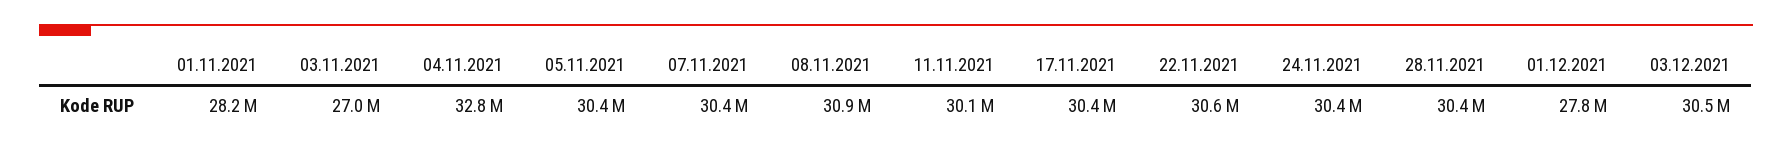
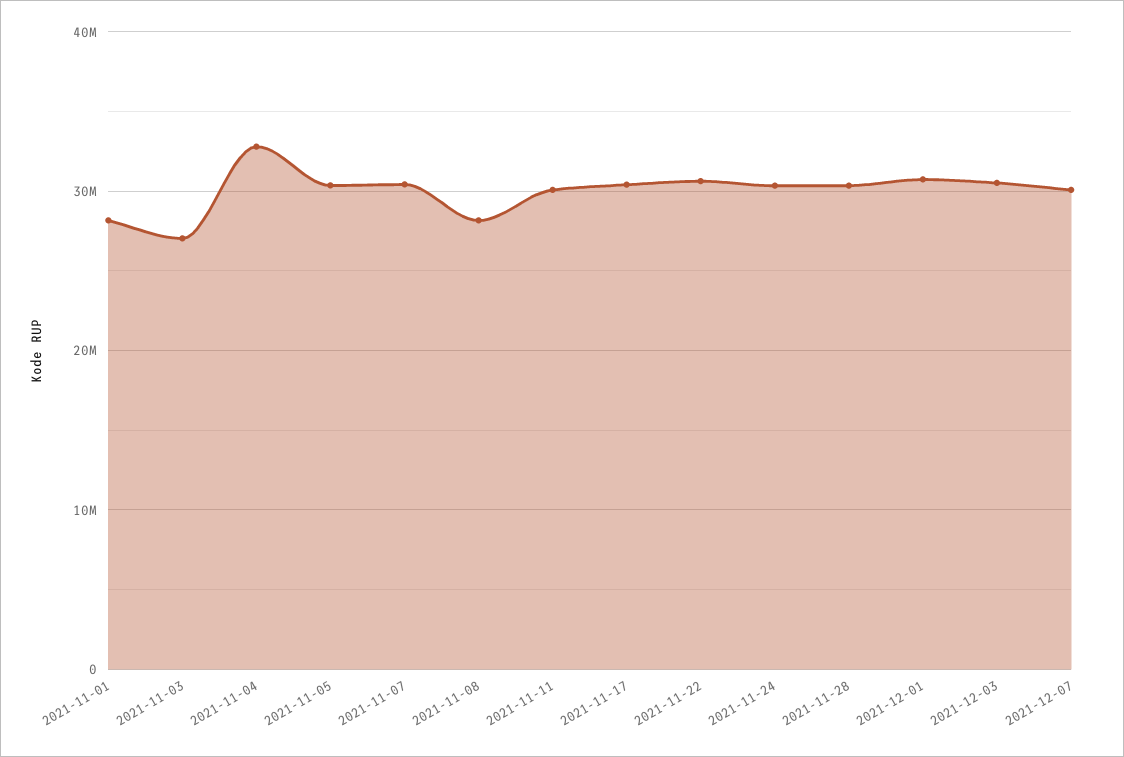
08.11.2021: 30900000 -> 28000000
01.12.2021: 27800000 -> 31000000
2021-12-07: none -> 30000000

